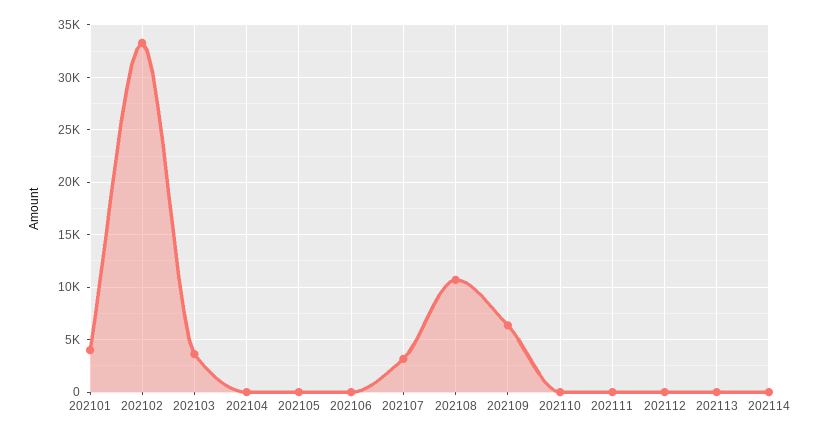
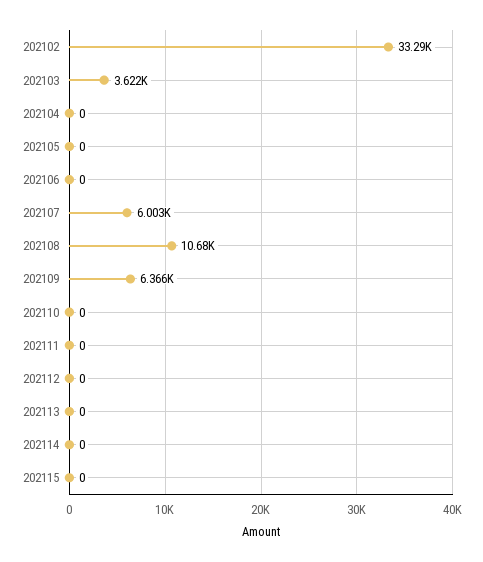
202101: 4000 -> none
202107: 3000 -> 6003
202115: none -> 0

